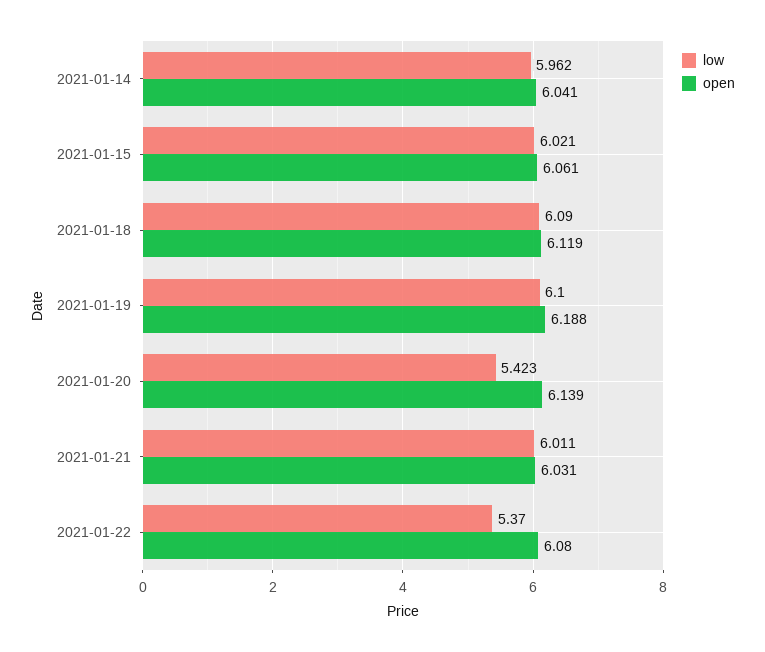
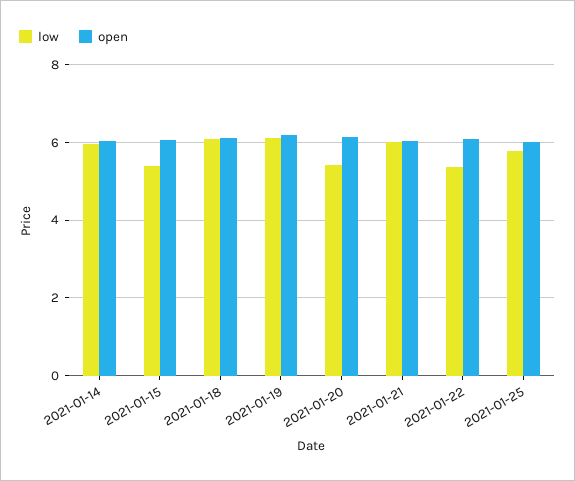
low, 2021-01-15: 6.021 -> 5.4
low, 2021-01-25: none -> 5.8
open, 2021-01-25: none -> 6

